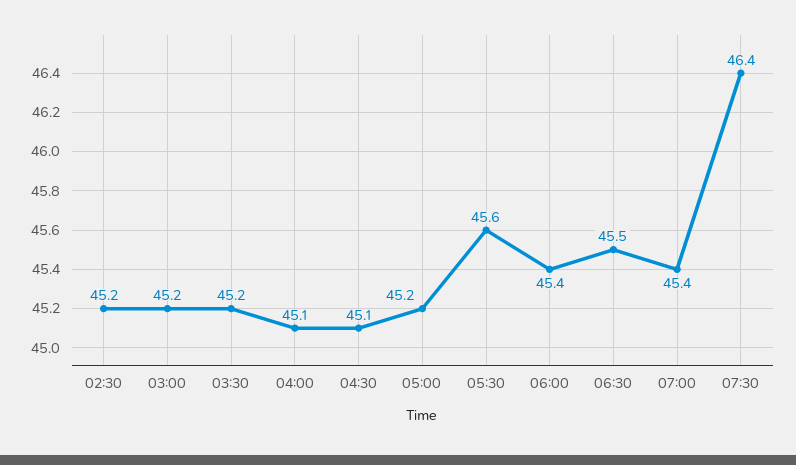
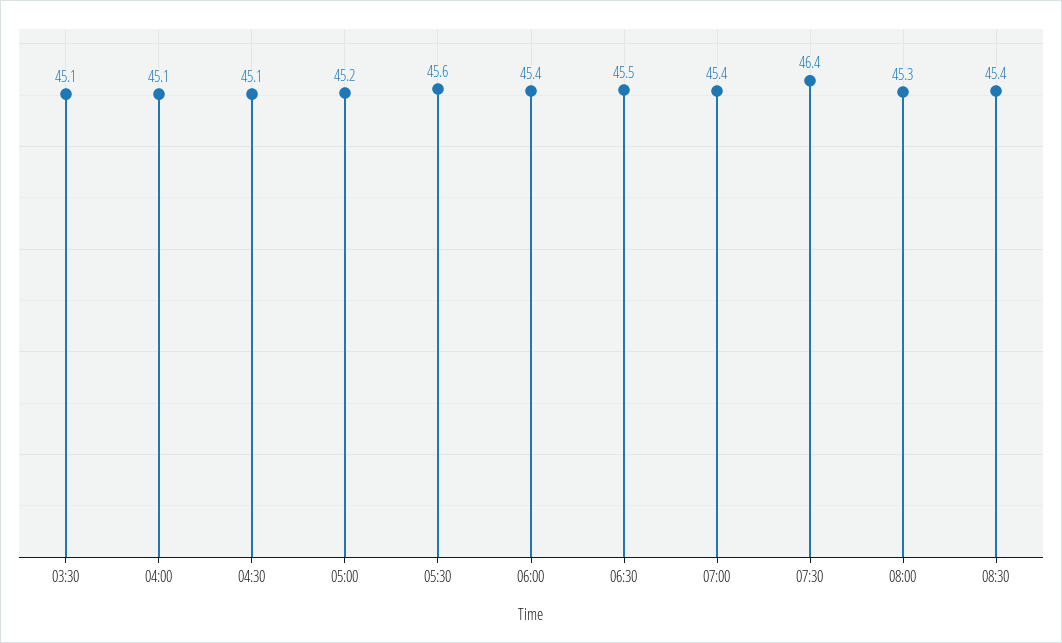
02:30: 45.2 -> none
03:00: 45.2 -> none
03:30: 45.2 -> 45.1
08:00: none -> 45.3
08:30: none -> 45.4

